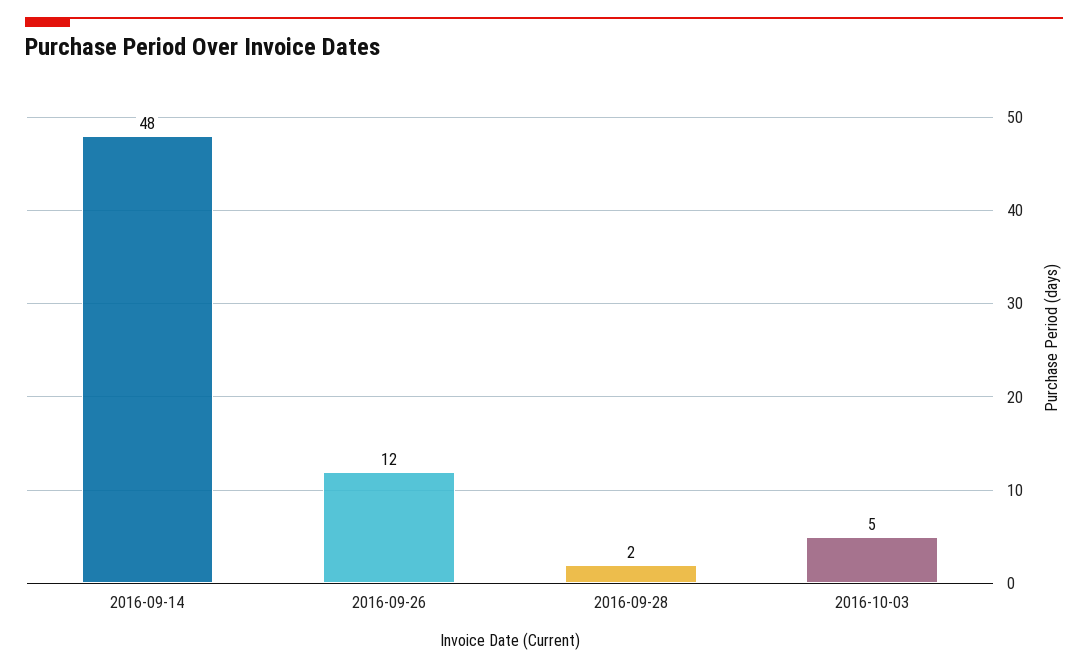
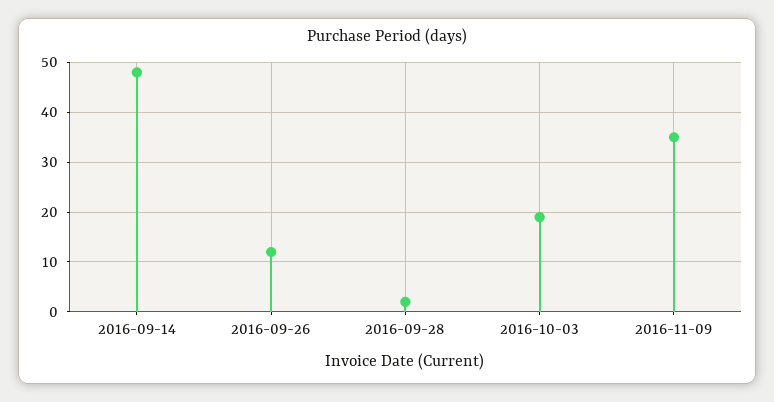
2016-10-03: 5 -> 20
2016-11-09: none -> 35

